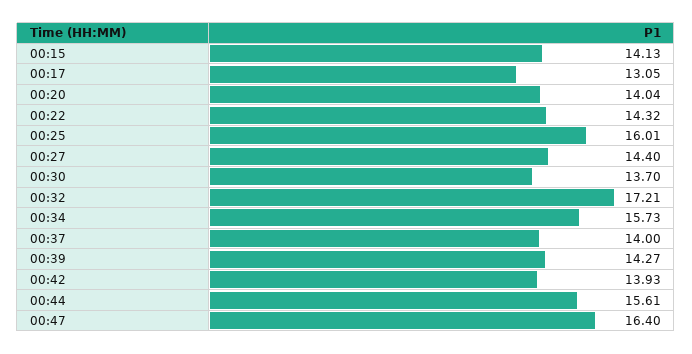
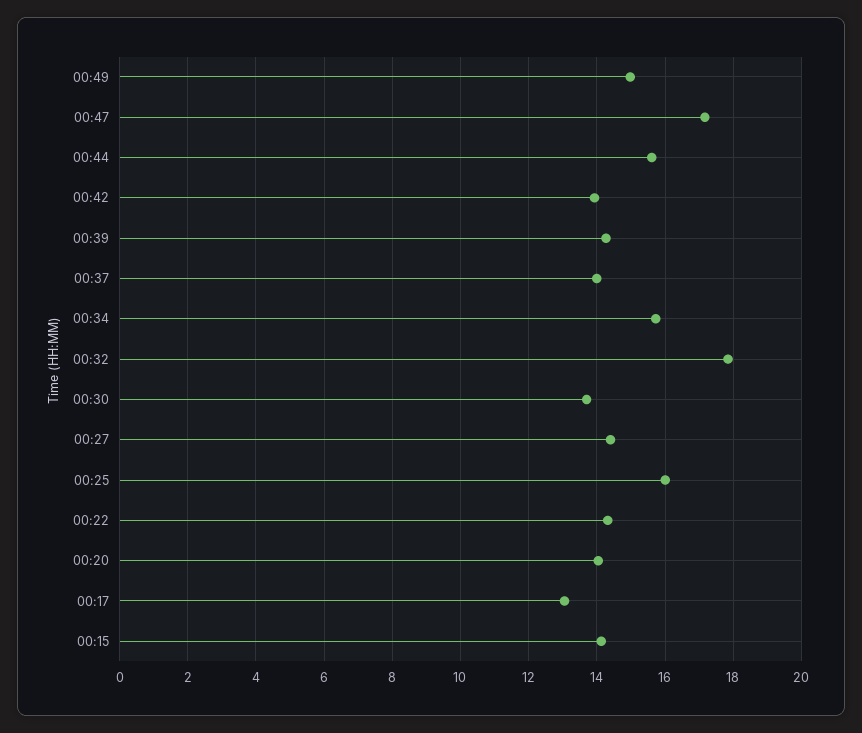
00:32: 17.21 -> 17.8
00:47: 16.4 -> 17.2
00:49: none -> 15

